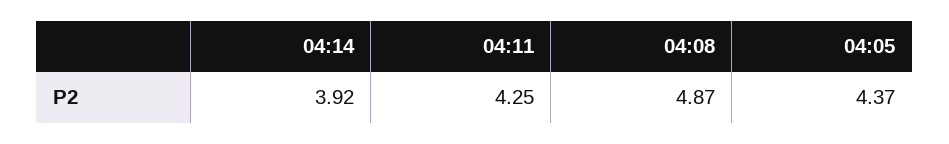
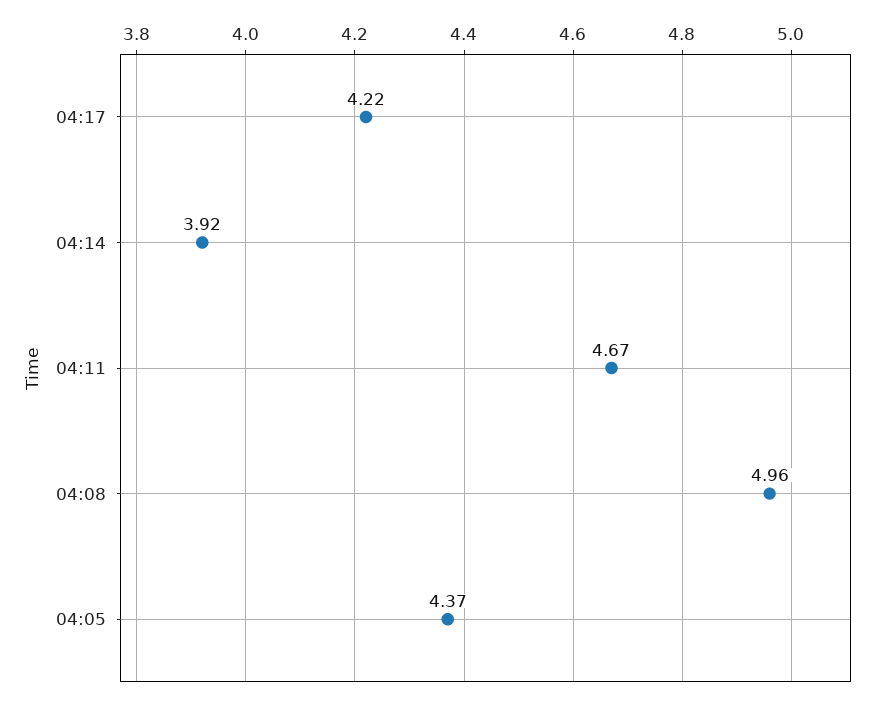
04:11: 4.25 -> 4.67
04:08: 4.87 -> 4.96
04:17: none -> 4.22

